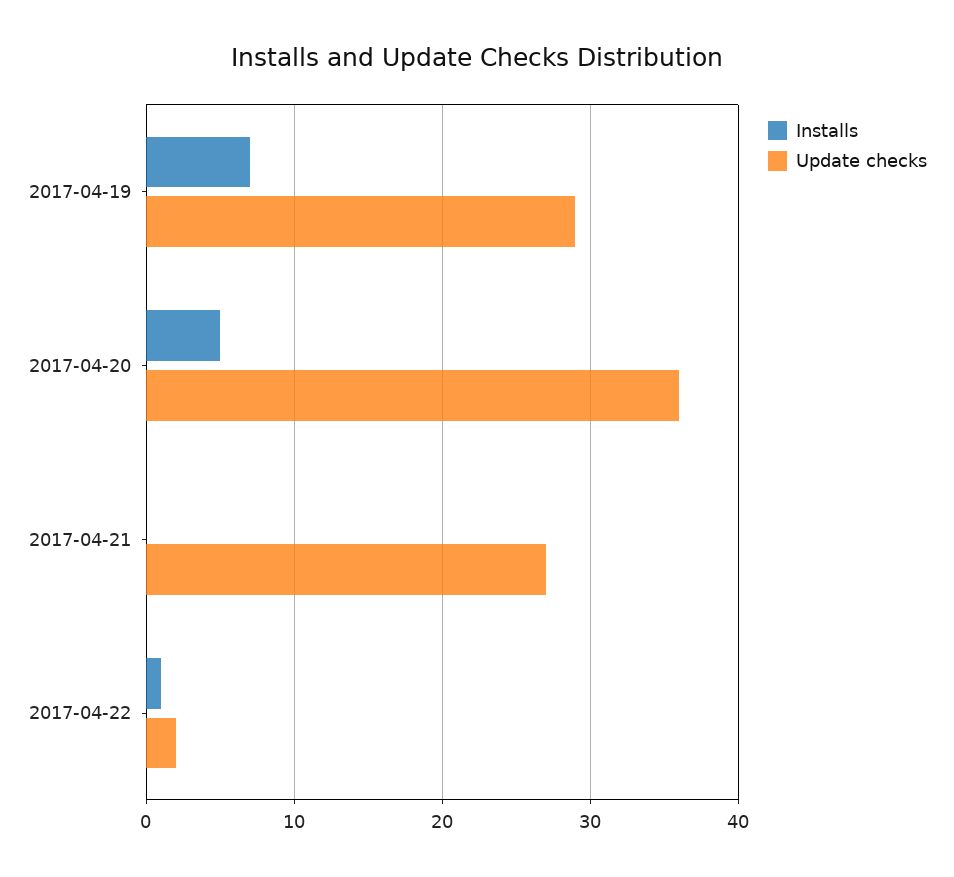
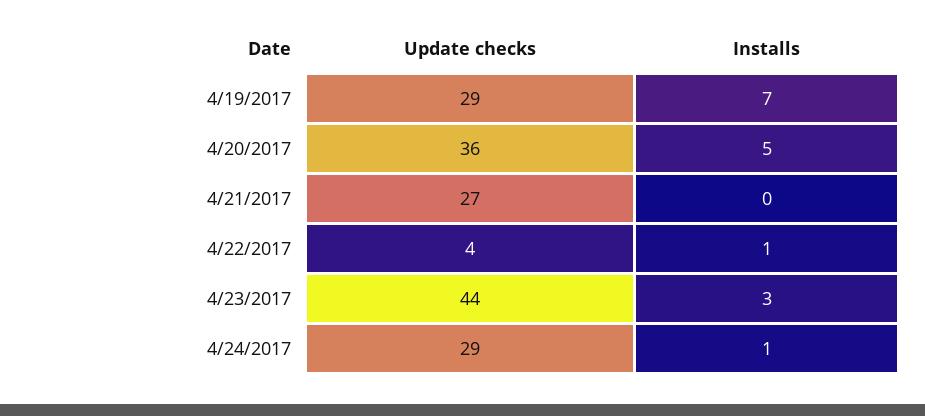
Update checks, 2017-04-22: 2 -> 4
Update checks, 4/23/2017: none -> 44
Installs, 4/23/2017: none -> 3
Update checks, 4/24/2017: none -> 29
Installs, 4/24/2017: none -> 1

